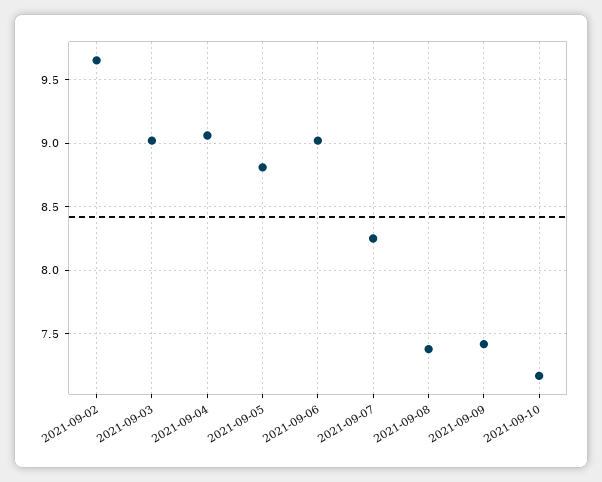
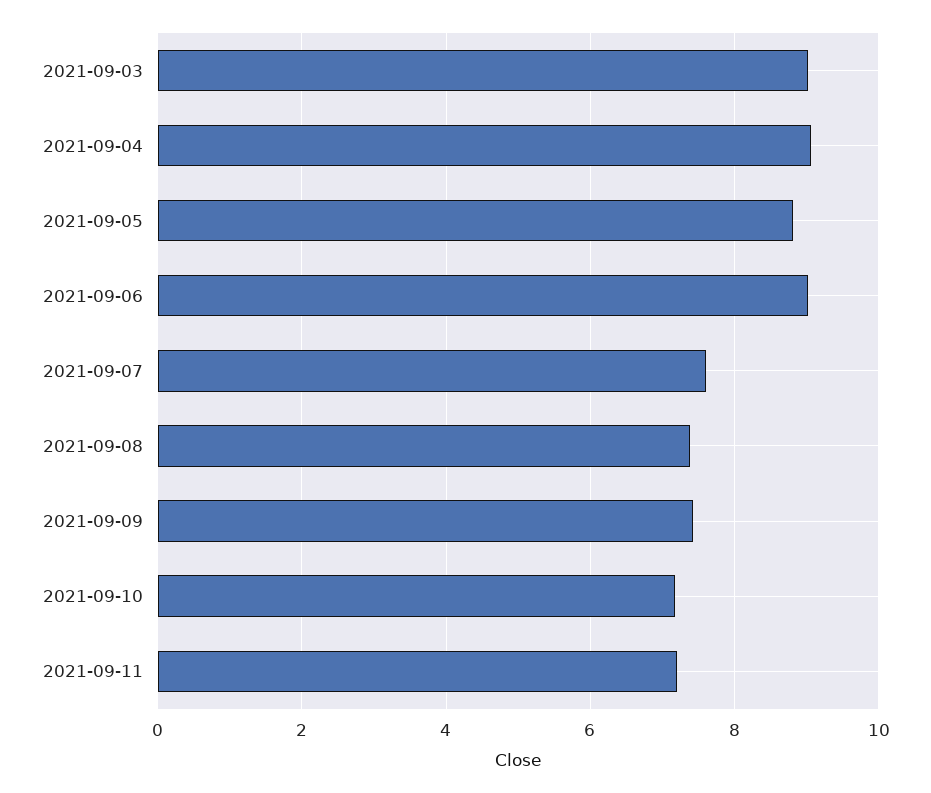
2021-09-02: 9.65 -> none
2021-09-07: 8.25 -> 7.6
2021-09-11: none -> 7.2

